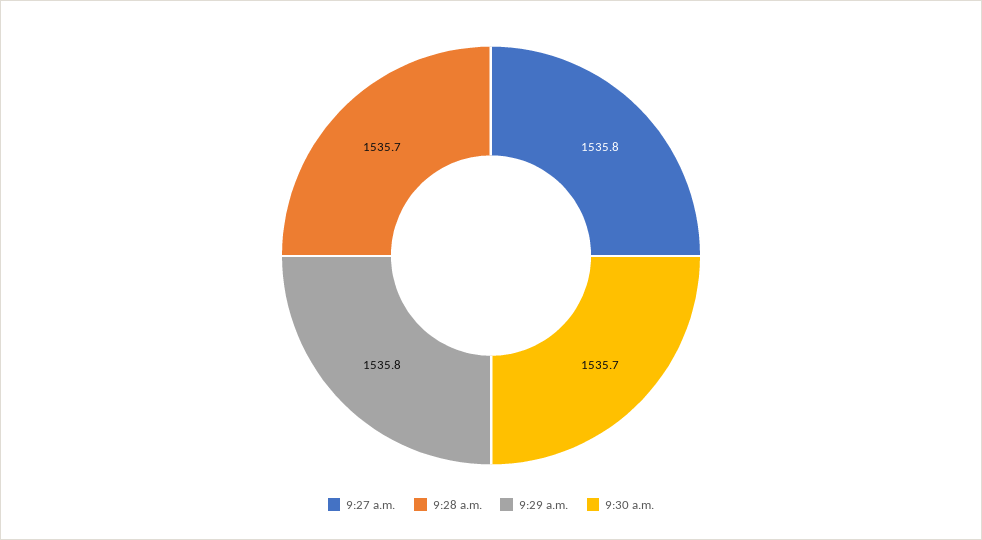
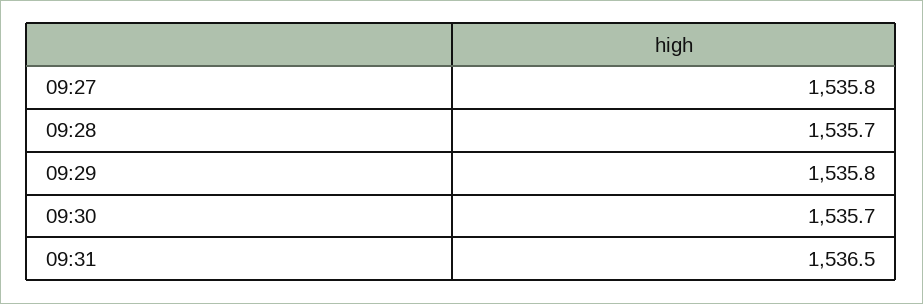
09:31: none -> 1536.5

